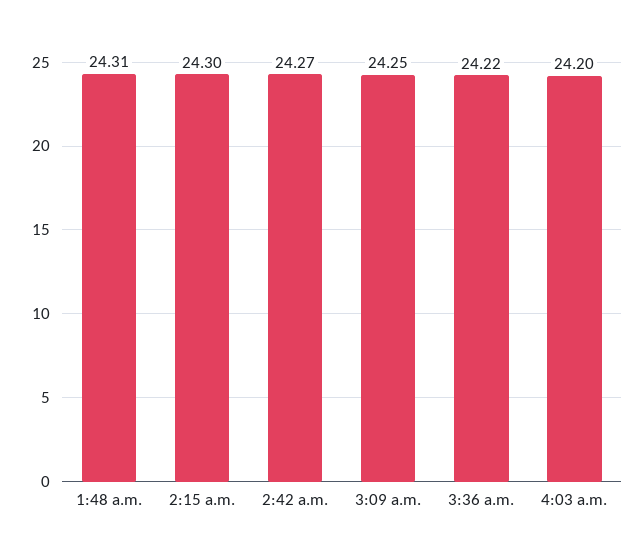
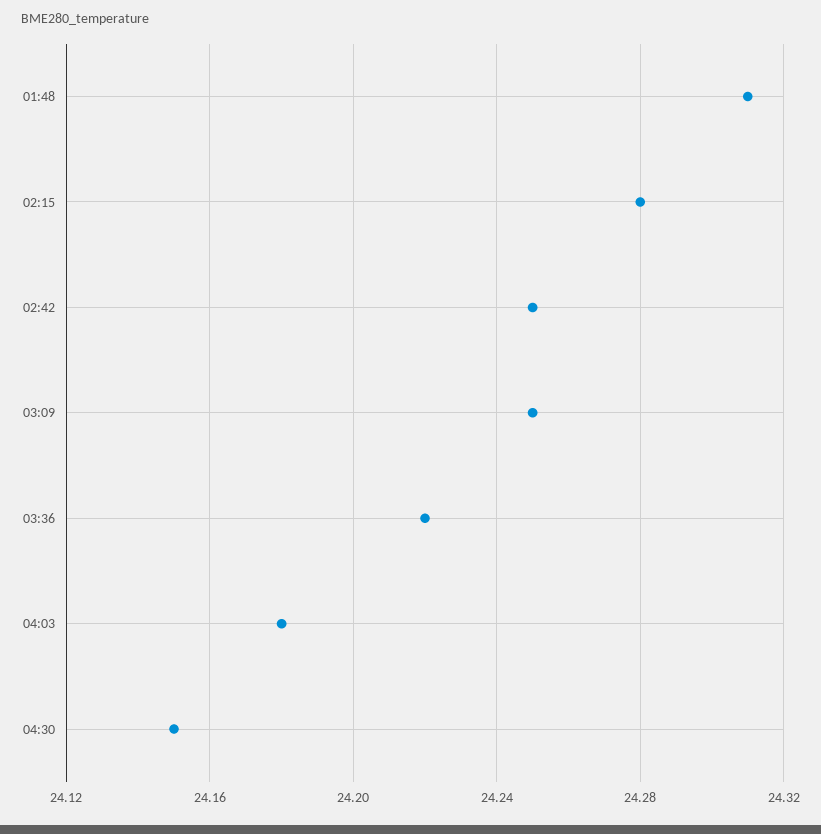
2:15 a.m.: 24.3 -> 24.28
2:42 a.m.: 24.27 -> 24.25
4:03 a.m.: 24.2 -> 24.18
04:30: none -> 24.15

